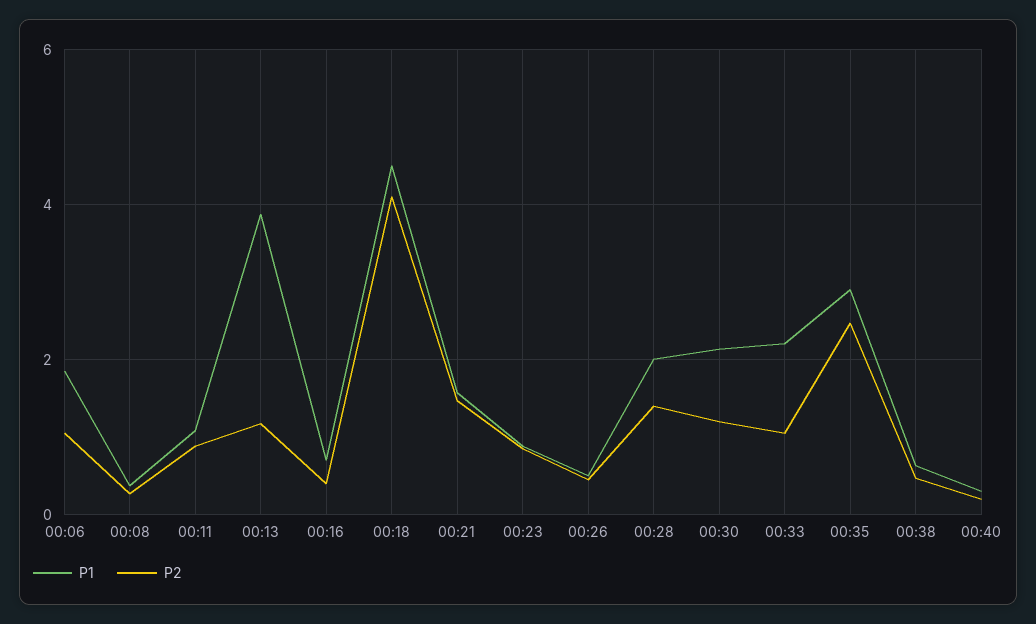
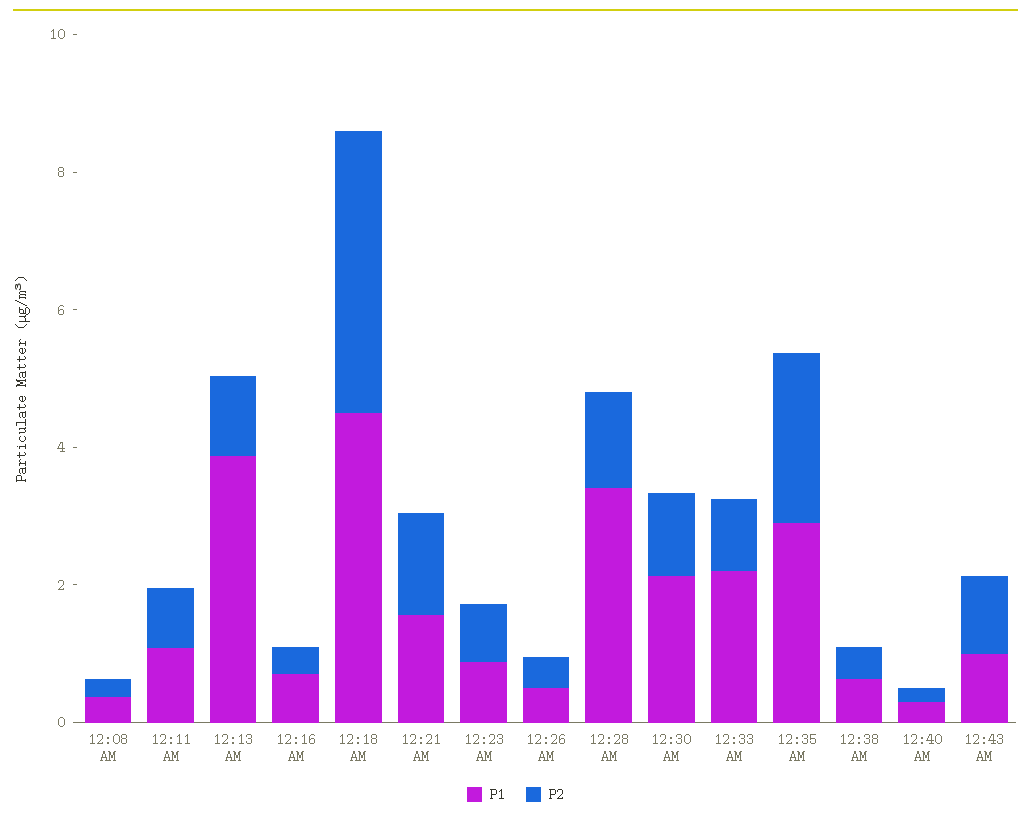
P1, 00:06: 1.8 -> none
P2, 00:06: 1 -> none
P1, 00:28: 2 -> 3.5
P1, 12:43 AM: none -> 1
P2, 12:43 AM: none -> 1

